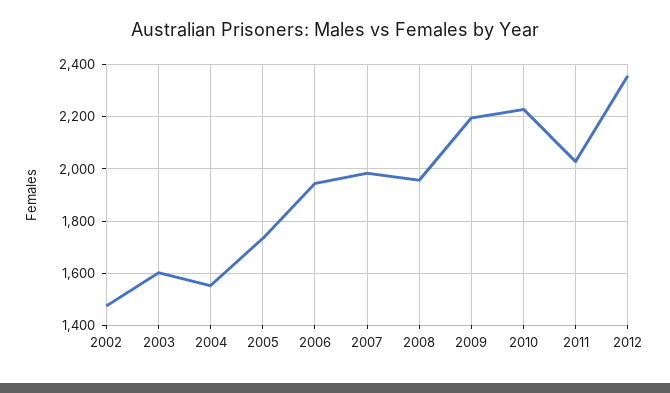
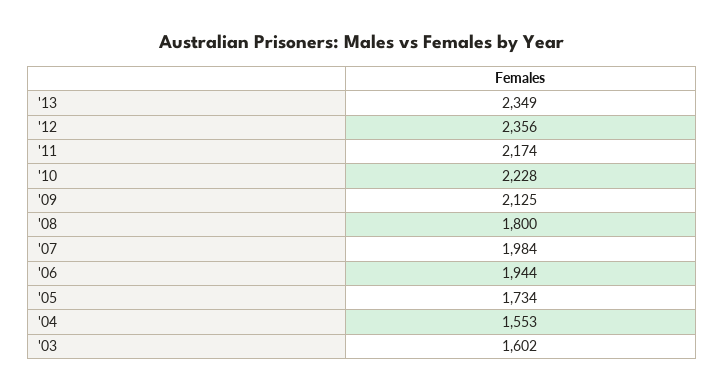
2002: 1475 -> none
2008: 1950 -> 1800
2009: 2200 -> 2125
2011: 2025 -> 2174
'13: none -> 2349

